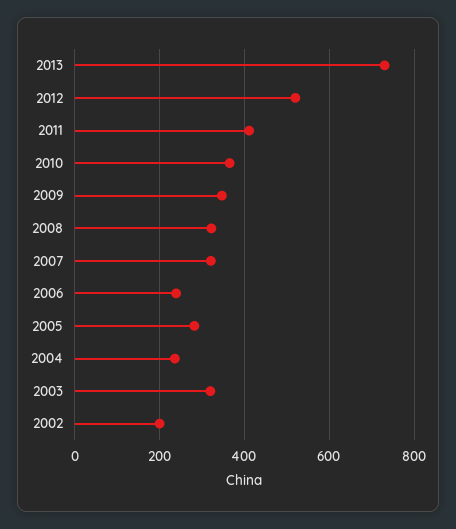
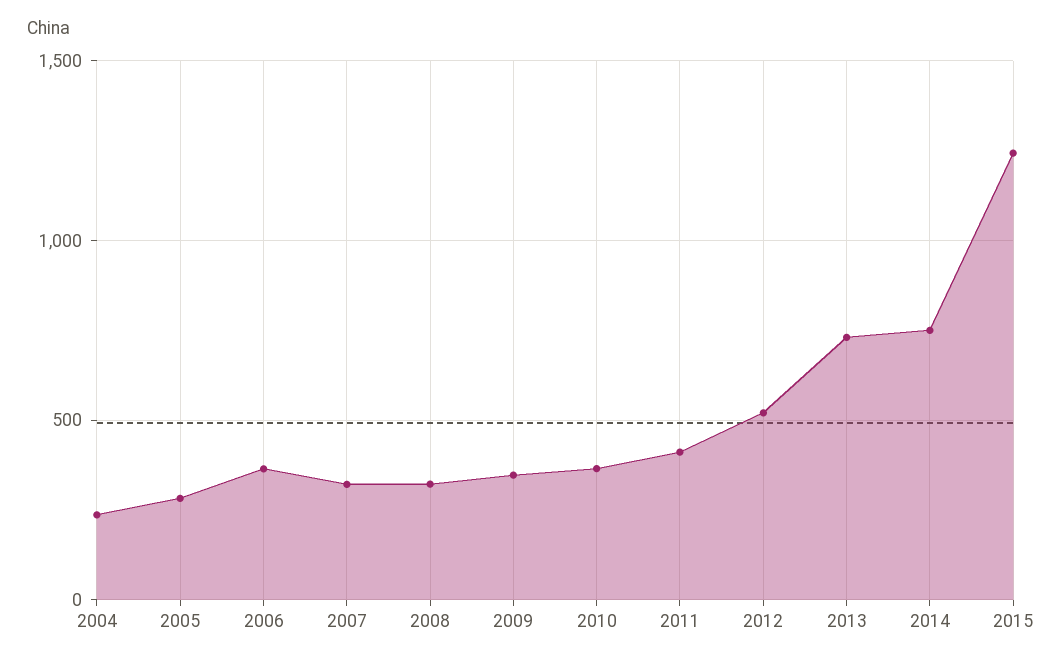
2006: 240 -> 350
2003: 320 -> none
2002: 200 -> none
2014: none -> 750
2015: none -> 1250

